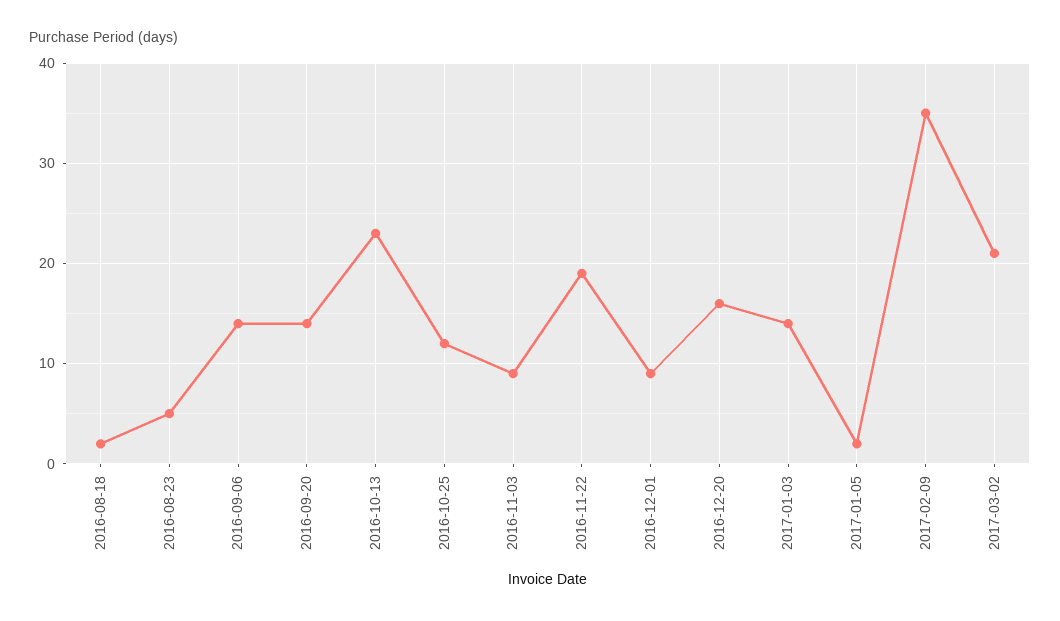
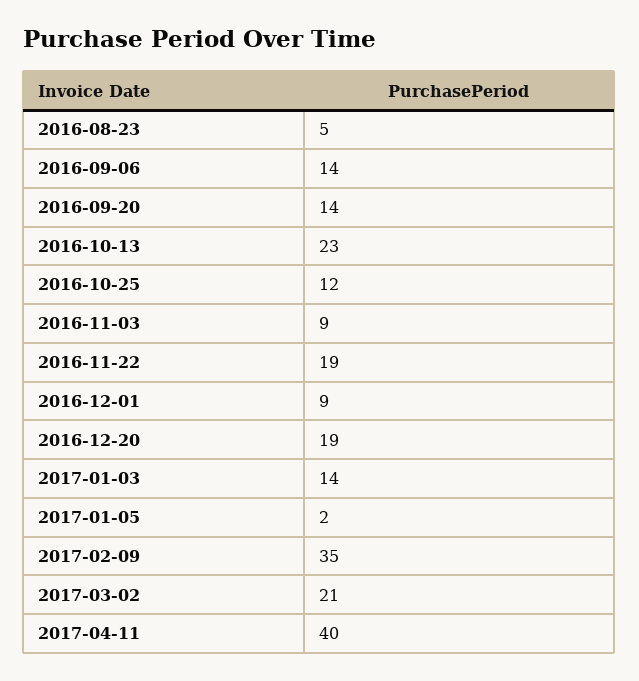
2016-08-18: 2 -> none
2016-12-20: 16 -> 19
2017-04-11: none -> 40

